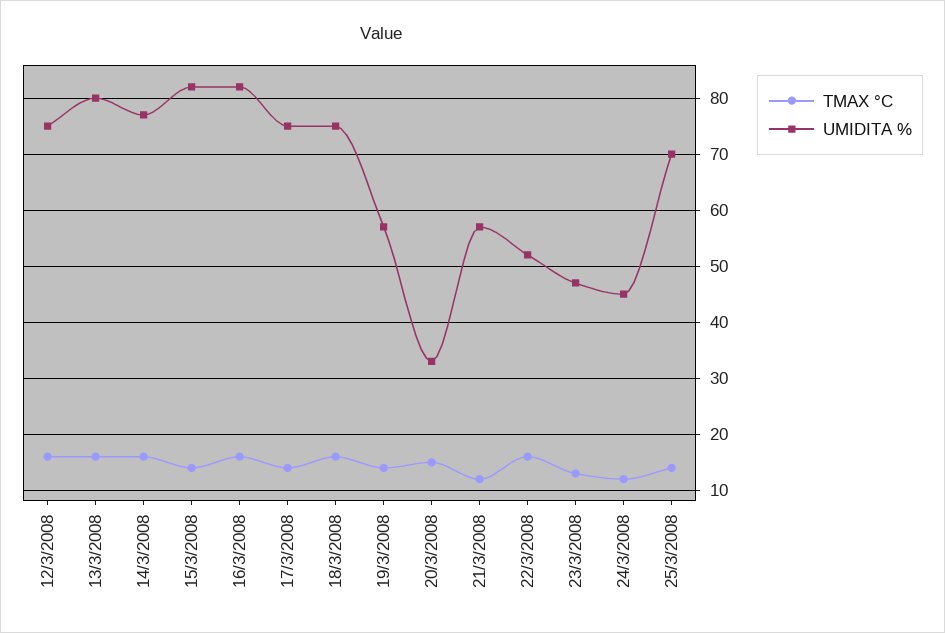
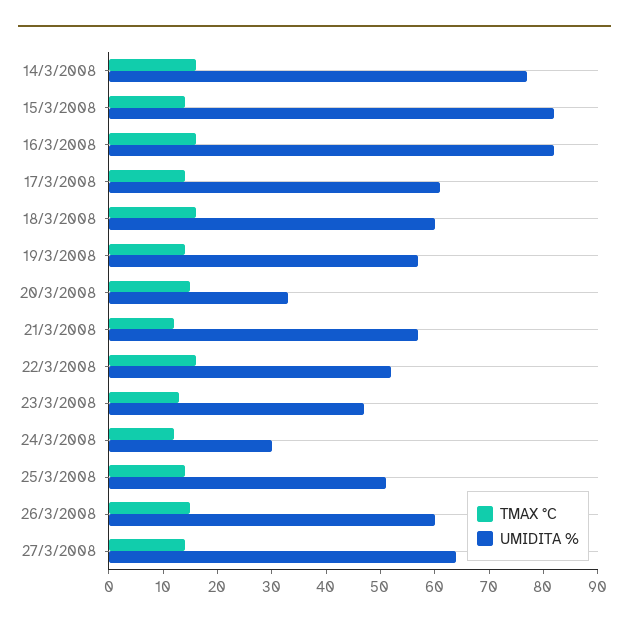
TMAX °C, 12/3/2008: 15 -> none
UMIDITA %, 12/3/2008: 75 -> none
TMAX °C, 13/3/2008: 15 -> none
UMIDITA %, 13/3/2008: 80 -> none
UMIDITA %, 17/3/2008: 75 -> 60
UMIDITA %, 18/3/2008: 75 -> 60
UMIDITA %, 24/3/2008: 45 -> 30
UMIDITA %, 25/3/2008: 70 -> 50
TMAX °C, 26/3/2008: none -> 15
UMIDITA %, 26/3/2008: none -> 60
TMAX °C, 27/3/2008: none -> 15
UMIDITA %, 27/3/2008: none -> 65

